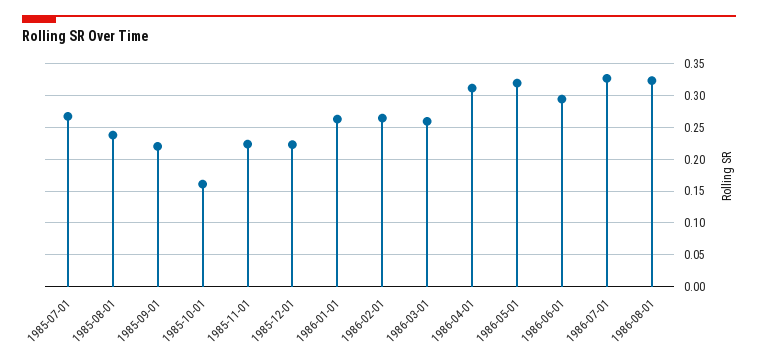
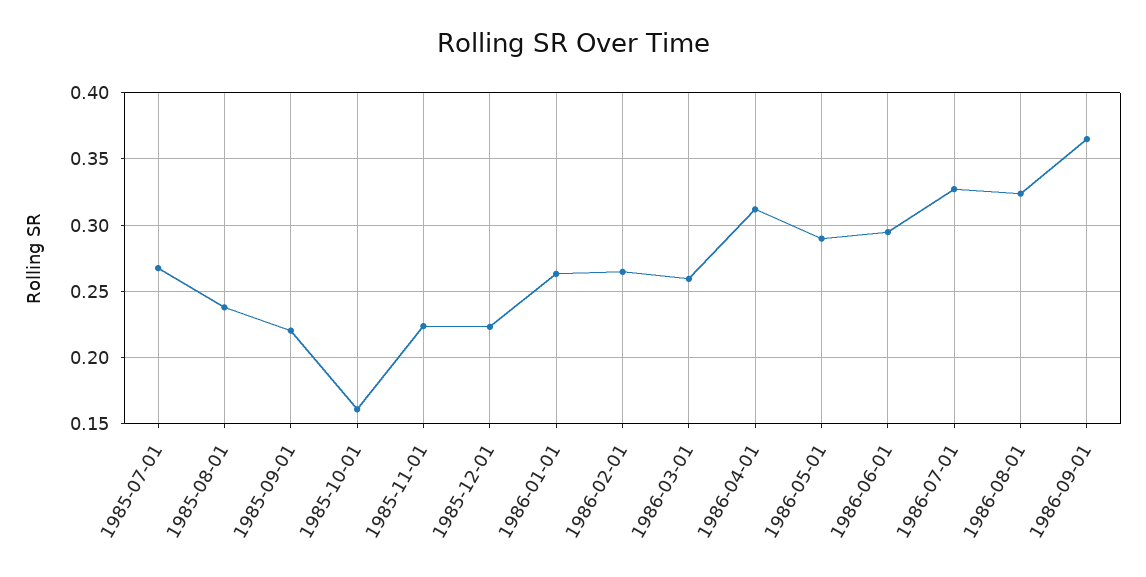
1986-05-01: 0.32 -> 0.29
1986-09-01: none -> 0.365

